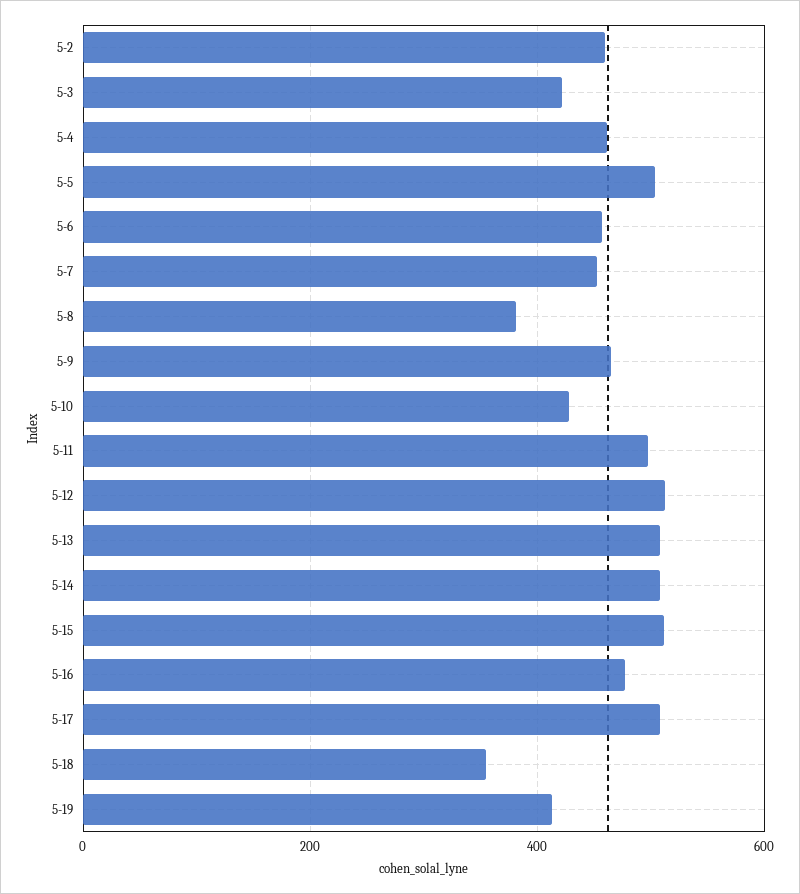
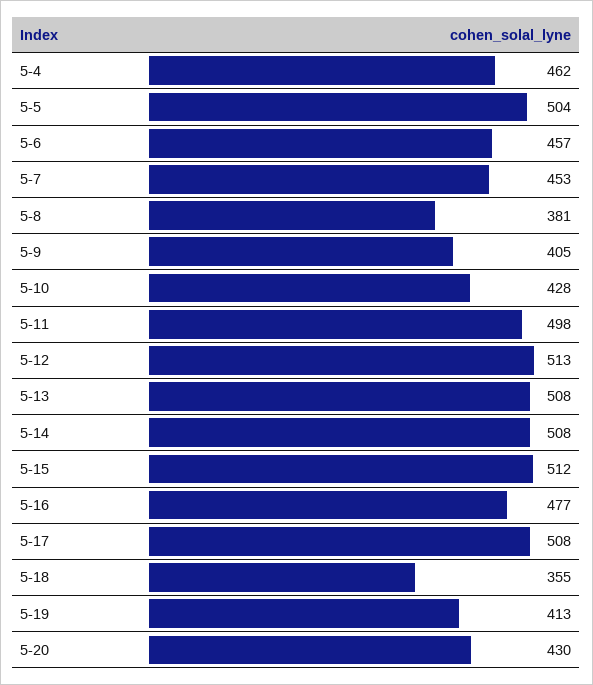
5-2: 460 -> none
5-3: 420 -> none
5-9: 460 -> 405
5-20: none -> 430

